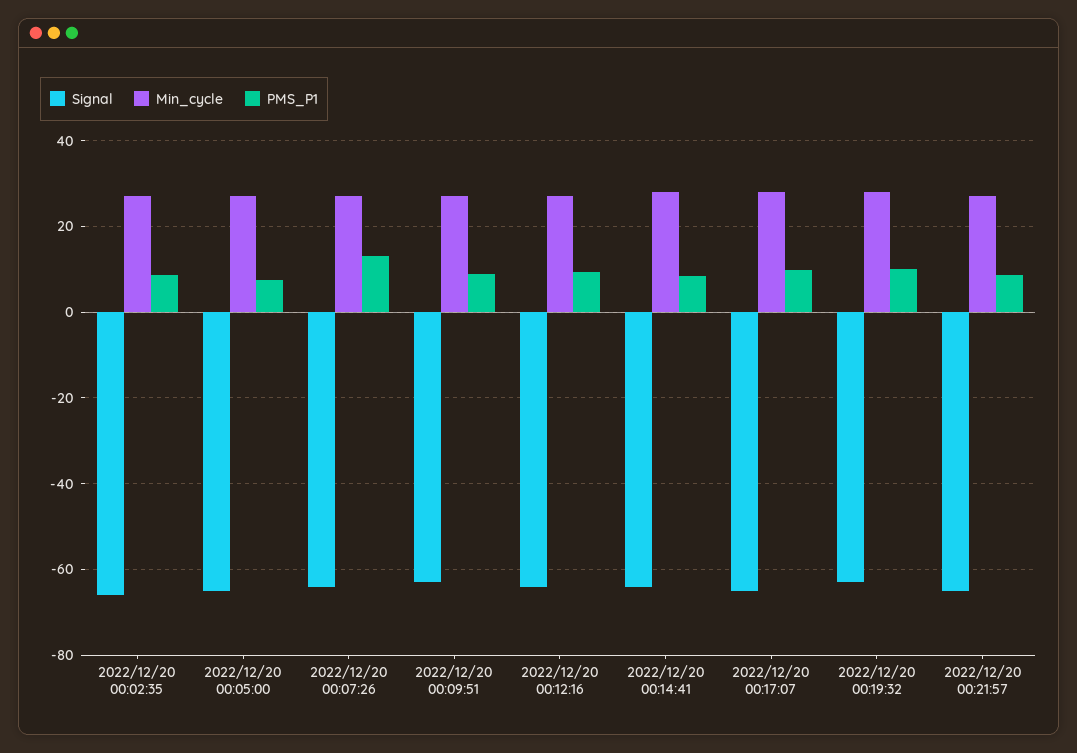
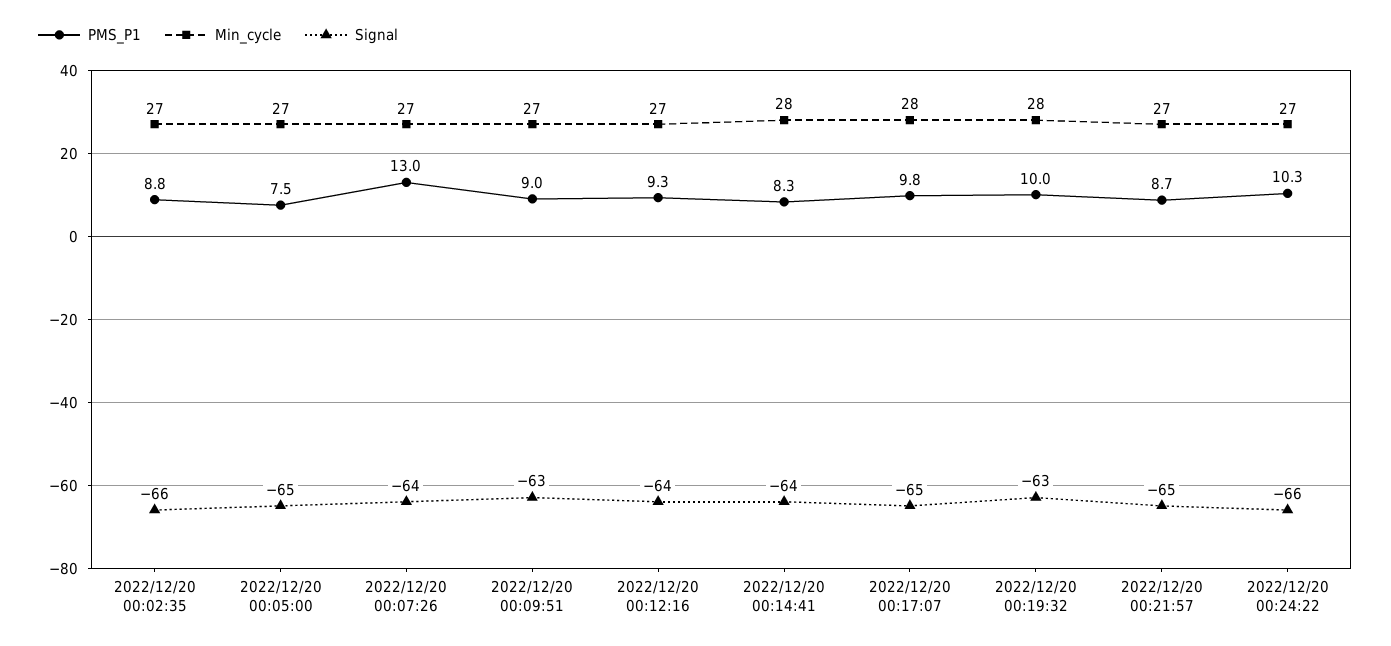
PMS_P1, 2022/12/20 00:24:22: none -> 10.3
Min_cycle, 2022/12/20 00:24:22: none -> 27
Signal, 2022/12/20 00:24:22: none -> -66

